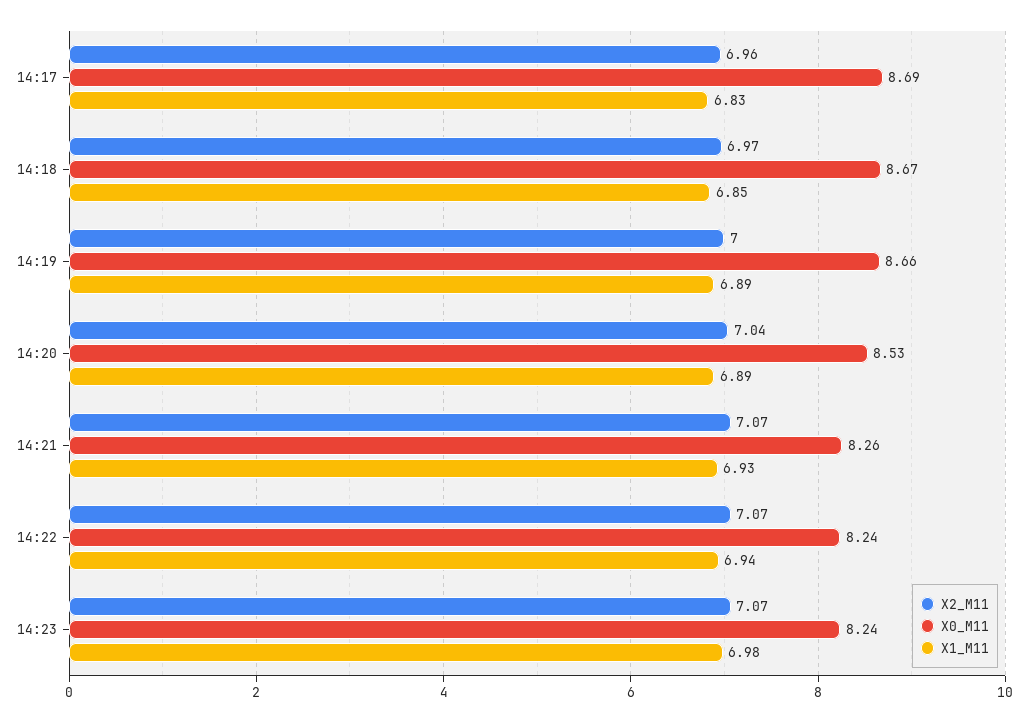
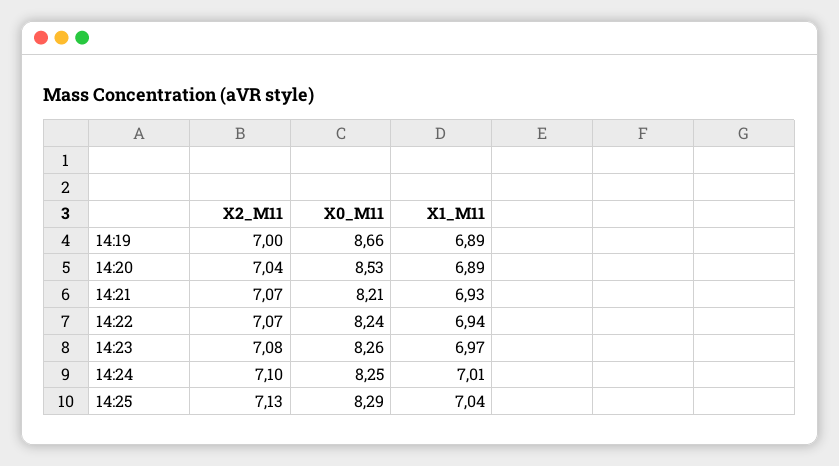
X2_M11, 14:17: 6.96 -> none
X0_M11, 14:17: 8.69 -> none
X1_M11, 14:17: 6.83 -> none
X2_M11, 14:18: 6.97 -> none
X0_M11, 14:18: 8.67 -> none
X1_M11, 14:18: 6.85 -> none
X0_M11, 14:21: 8.26 -> 8.21
X2_M11, 14:23: 7.07 -> 7.08
X0_M11, 14:23: 8.24 -> 8.26
X1_M11, 14:23: 6.98 -> 6.97
X2_M11, 14:24: none -> 7.1
X0_M11, 14:24: none -> 8.25
X1_M11, 14:24: none -> 7.01
X2_M11, 14:25: none -> 7.13
X0_M11, 14:25: none -> 8.29
X1_M11, 14:25: none -> 7.04

